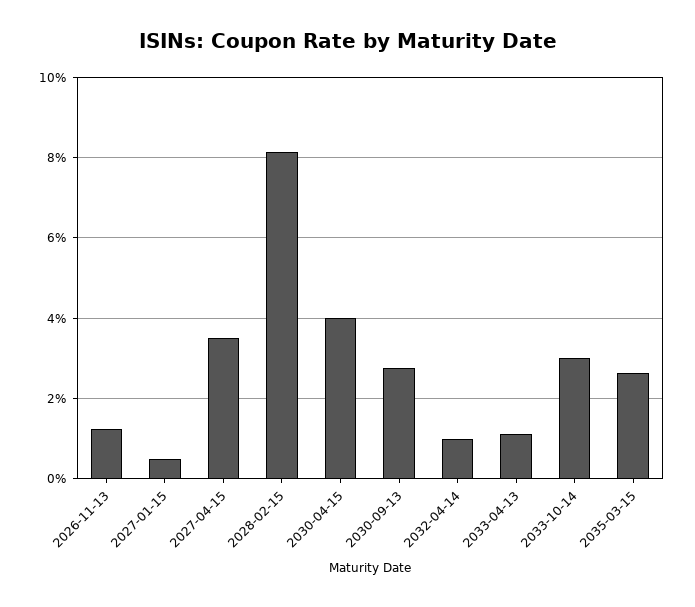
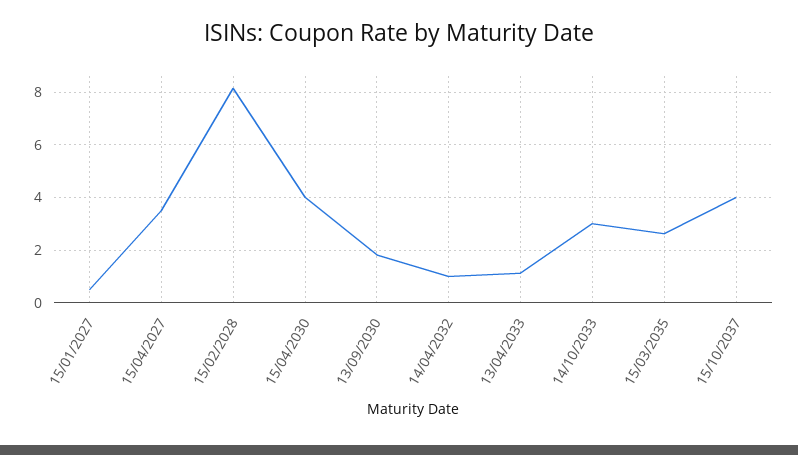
2026-11-13: 1.2 -> none
2030-09-13: 2.8 -> 1.75
15/10/2037: none -> 4

